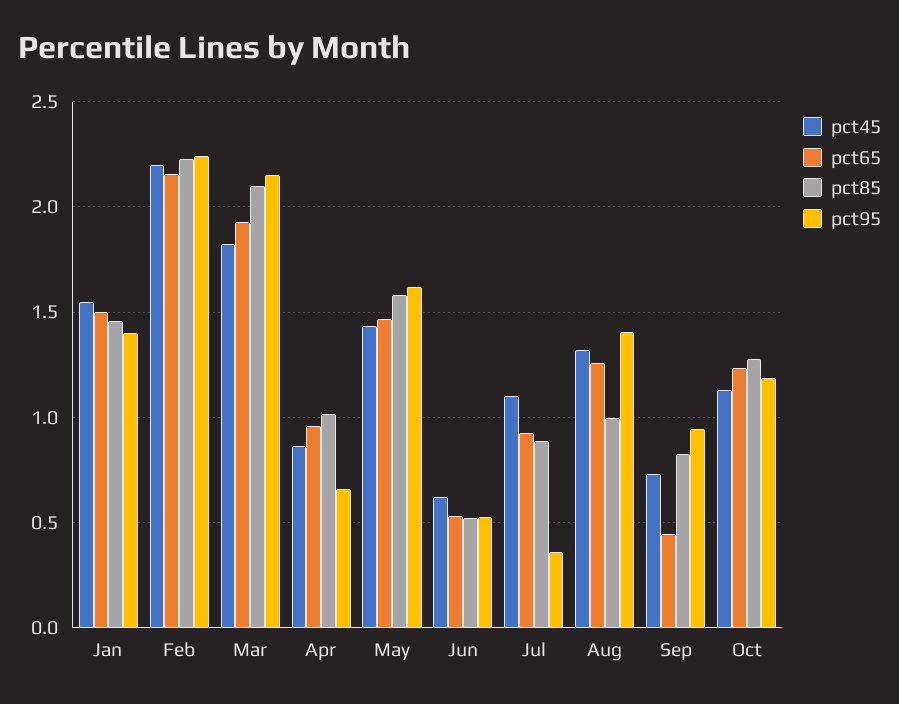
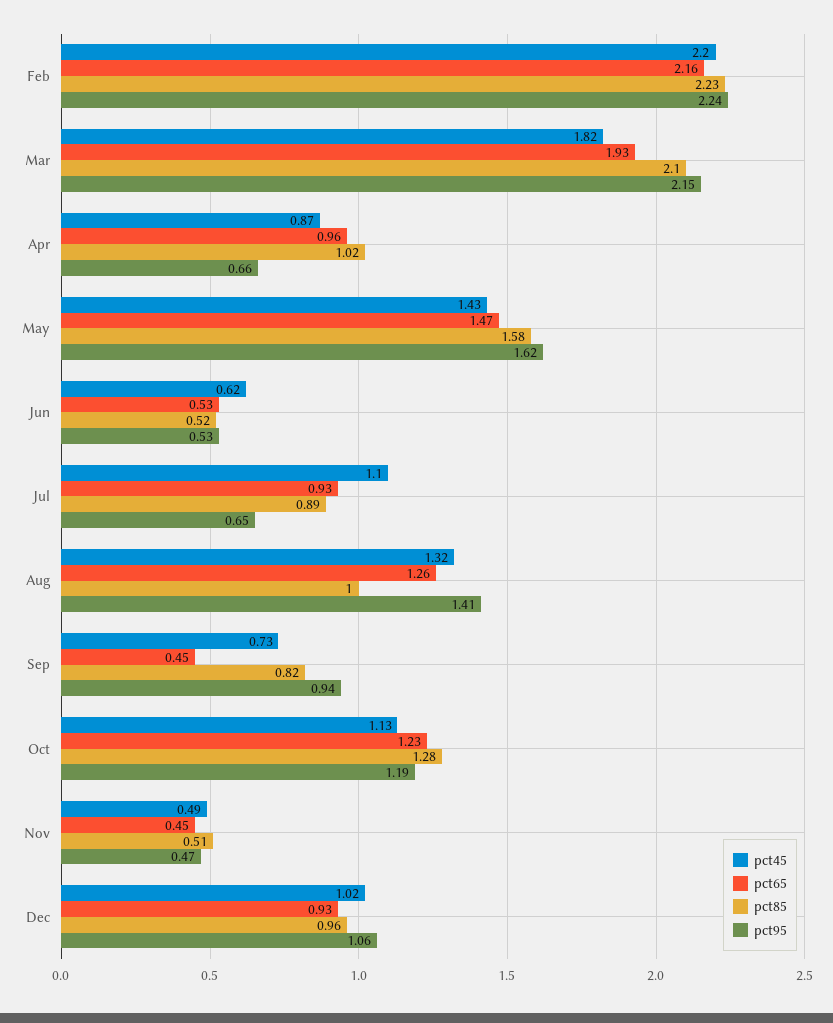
pct45, Jan: 1.55 -> none
pct65, Jan: 1.5 -> none
pct85, Jan: 1.45 -> none
pct95, Jan: 1.4 -> none
pct95, Jul: 0.35 -> 0.65
pct45, Nov: none -> 0.49
pct65, Nov: none -> 0.45
pct85, Nov: none -> 0.51
pct95, Nov: none -> 0.47
pct45, Dec: none -> 1.02
pct65, Dec: none -> 0.93
pct85, Dec: none -> 0.96
pct95, Dec: none -> 1.06

